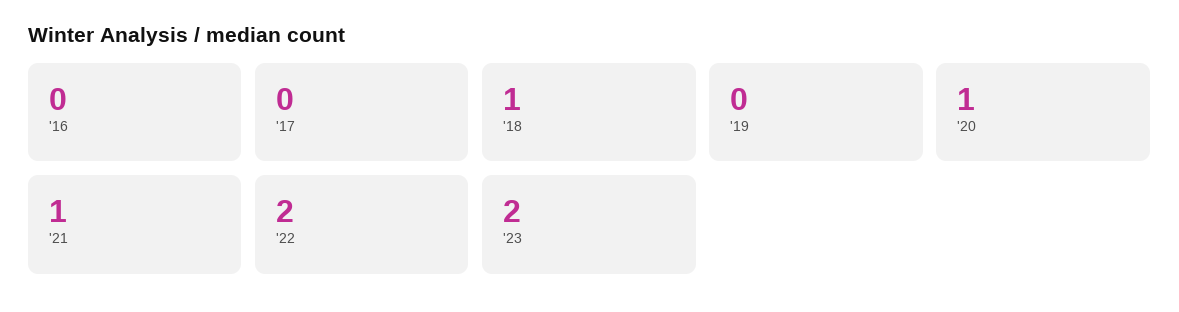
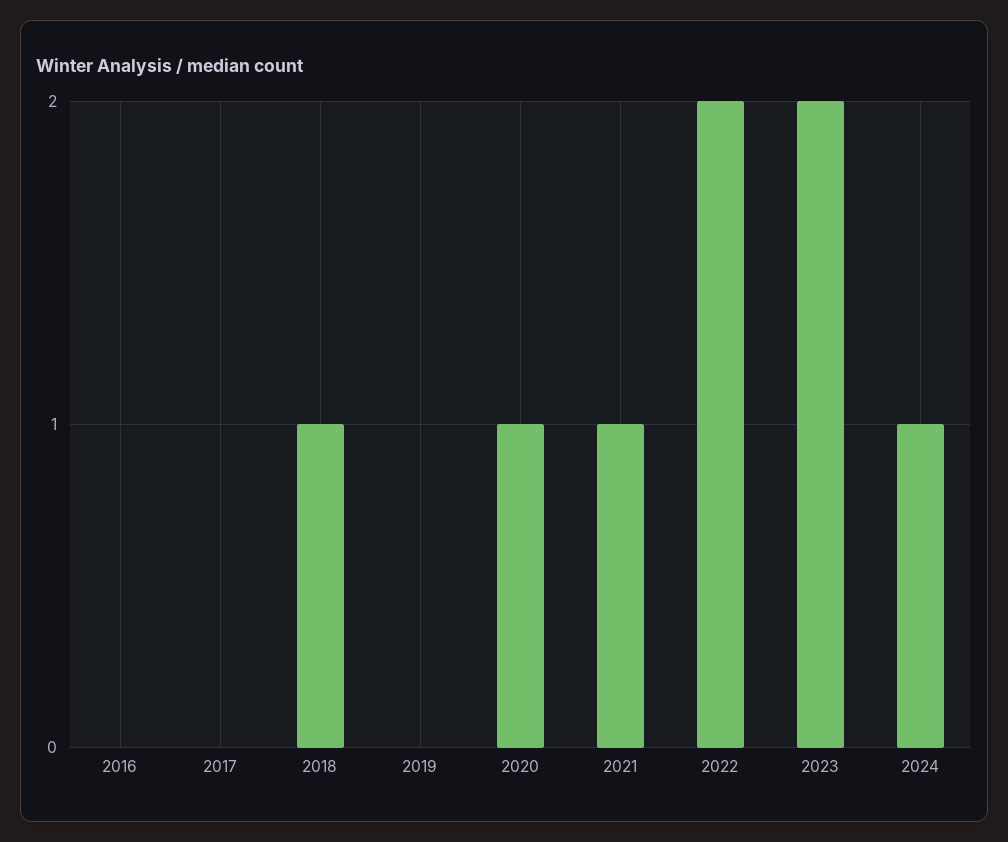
2024: none -> 1

